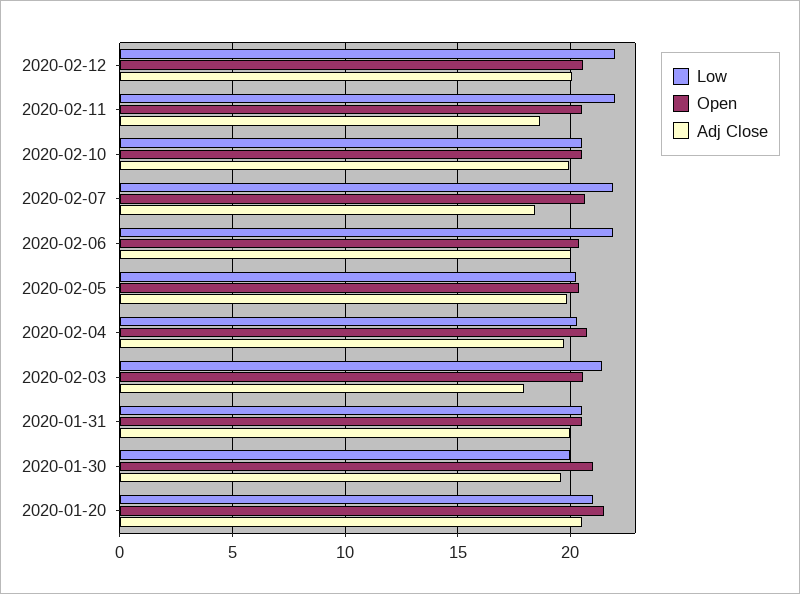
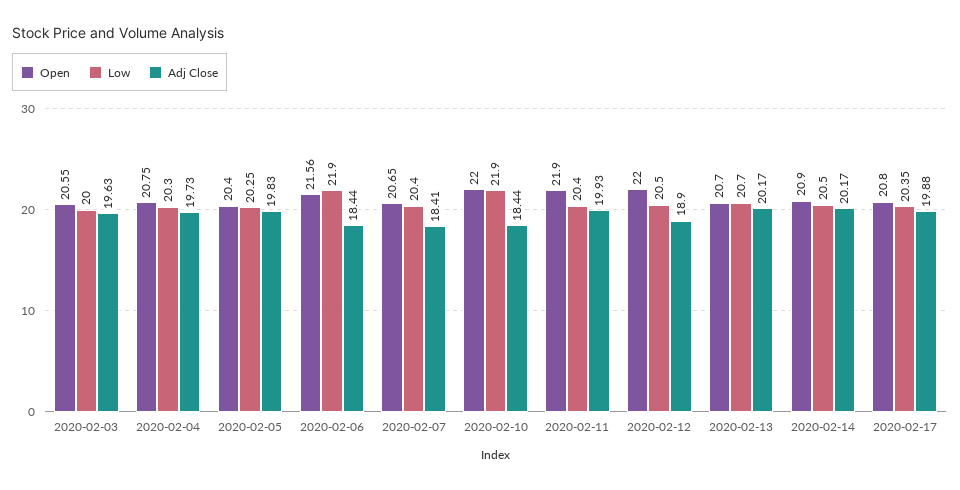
Low, 2020-02-12: 22 -> 20.5
Open, 2020-02-12: 20.5 -> 22
Adj Close, 2020-02-12: 20 -> 18.9
Low, 2020-02-11: 22 -> 20.4
Open, 2020-02-11: 20.5 -> 21.9
Adj Close, 2020-02-11: 18.5 -> 19.93
Low, 2020-02-10: 20.5 -> 21.9
Open, 2020-02-10: 20.5 -> 22
Adj Close, 2020-02-10: 20 -> 18.44
Low, 2020-02-07: 22 -> 20.4
Open, 2020-02-06: 20.5 -> 21.56
Adj Close, 2020-02-06: 20 -> 18.44
Low, 2020-02-03: 21.5 -> 20
Adj Close, 2020-02-03: 18 -> 19.63
Low, 2020-01-31: 20.5 -> none
Open, 2020-01-31: 20.5 -> none
Adj Close, 2020-01-31: 20 -> none
Low, 2020-01-30: 20 -> none
Open, 2020-01-30: 21 -> none
Adj Close, 2020-01-30: 19.5 -> none
Low, 2020-01-20: 21 -> none
Open, 2020-01-20: 21.5 -> none
Adj Close, 2020-01-20: 20.5 -> none
Open, 2020-02-13: none -> 20.7
Low, 2020-02-13: none -> 20.7
Adj Close, 2020-02-13: none -> 20.17
Open, 2020-02-14: none -> 20.9
Low, 2020-02-14: none -> 20.5
Adj Close, 2020-02-14: none -> 20.17
Open, 2020-02-17: none -> 20.8
Low, 2020-02-17: none -> 20.35
Adj Close, 2020-02-17: none -> 19.88

